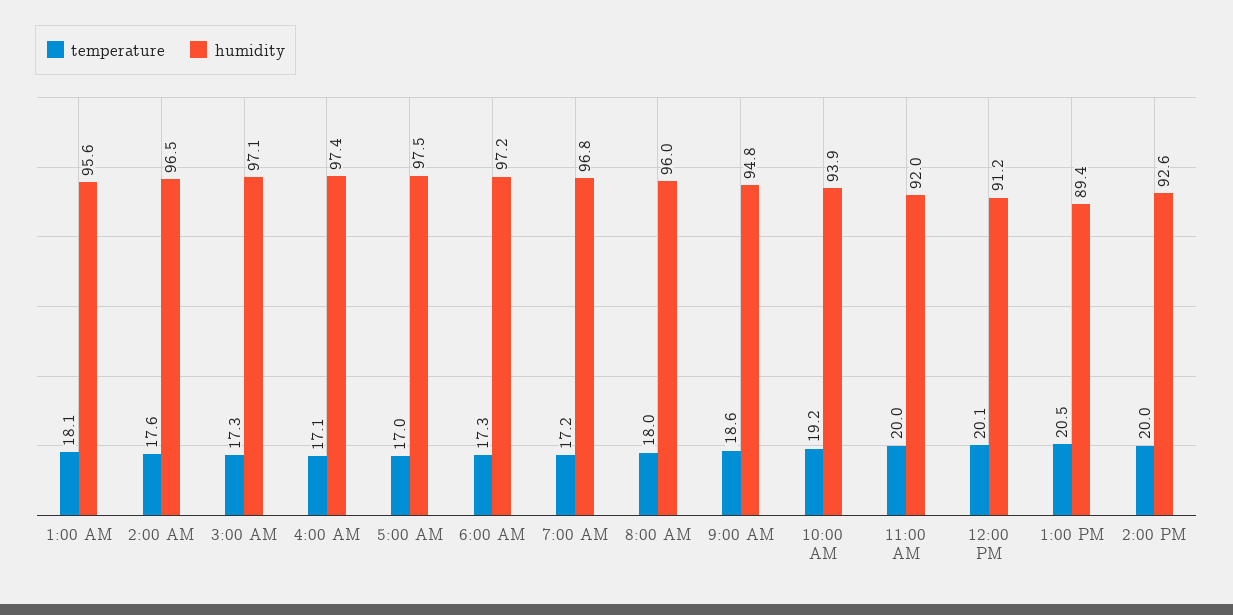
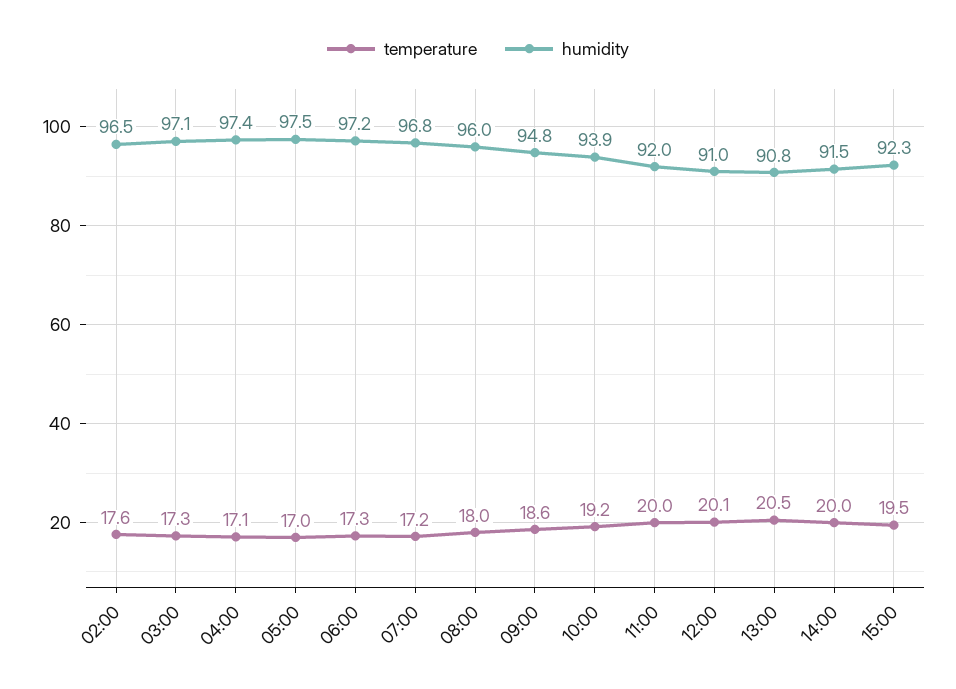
temperature, 1:00 AM: 18.1 -> none
humidity, 1:00 AM: 95.6 -> none
humidity, 12:00 PM: 91.2 -> 91
humidity, 1:00 PM: 89.4 -> 90.8
humidity, 2:00 PM: 92.6 -> 91.5
temperature, 15:00: none -> 19.5
humidity, 15:00: none -> 92.3

